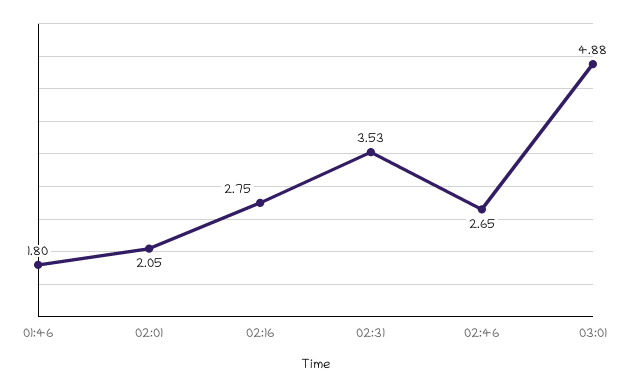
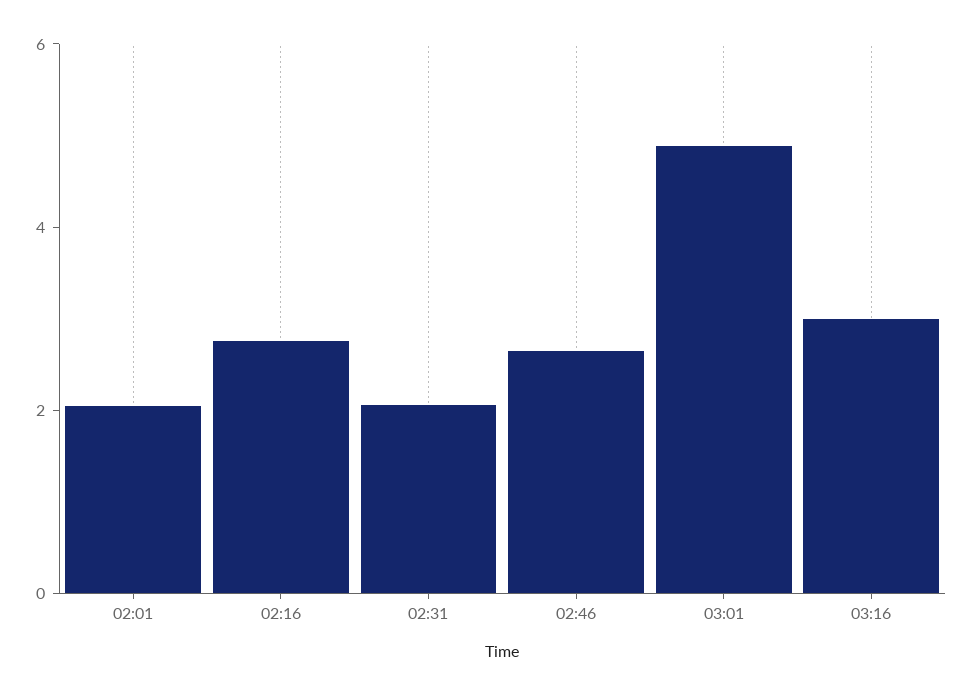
01:46: 1.8 -> none
02:31: 3.53 -> 2
03:16: none -> 3

